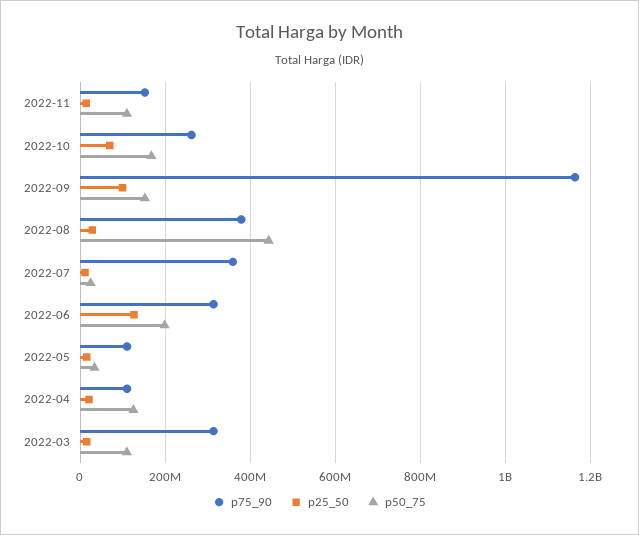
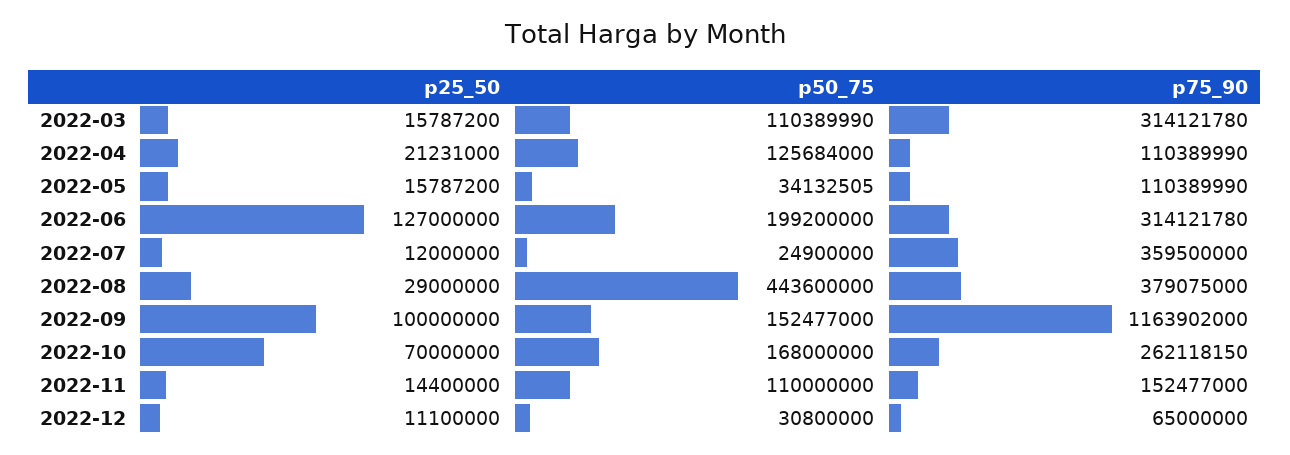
p25_50, 2022-12: none -> 11100000
p50_75, 2022-12: none -> 30800000
p75_90, 2022-12: none -> 65000000

